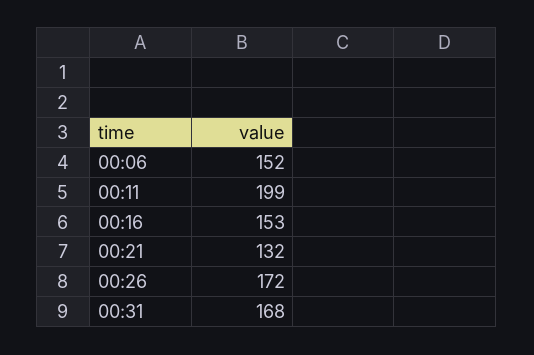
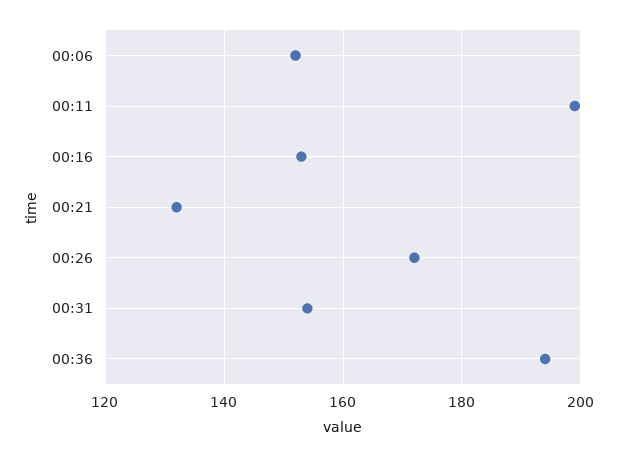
00:31: 168 -> 155
00:36: none -> 195

